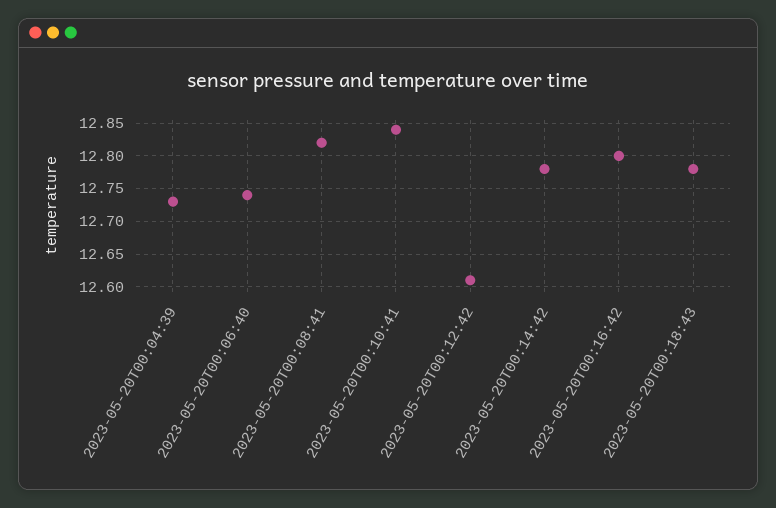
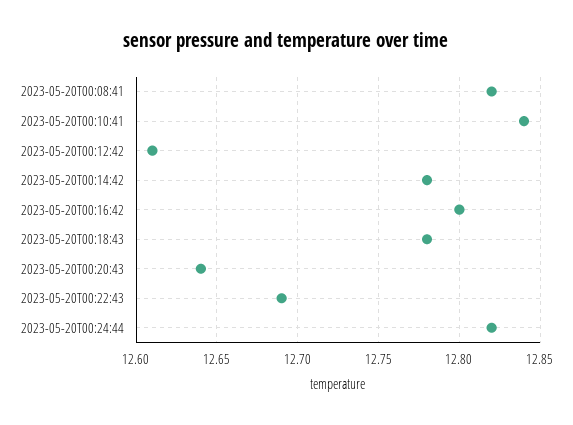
2023-05-20T00:04:39: 12.73 -> none
2023-05-20T00:06:40: 12.74 -> none
2023-05-20T00:20:43: none -> 12.64
2023-05-20T00:22:43: none -> 12.69
2023-05-20T00:24:44: none -> 12.82

